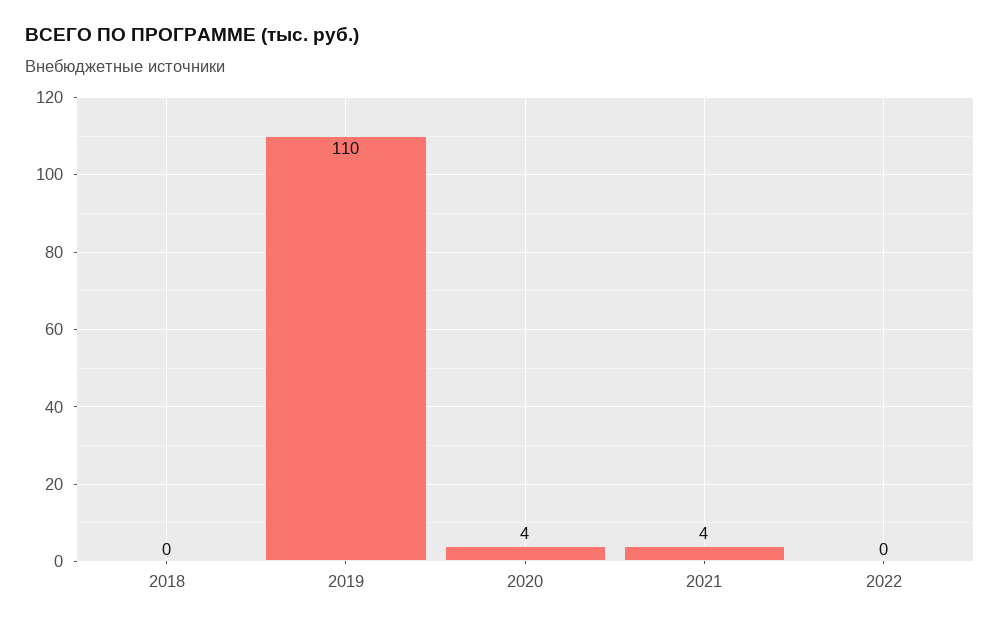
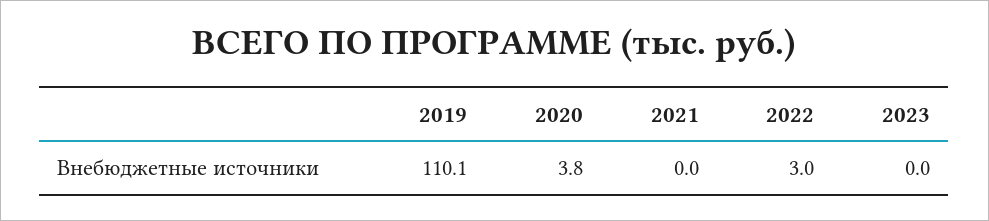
2018: 0 -> none
2021: 4 -> 0
2022: 0 -> 3
2023: none -> 0

